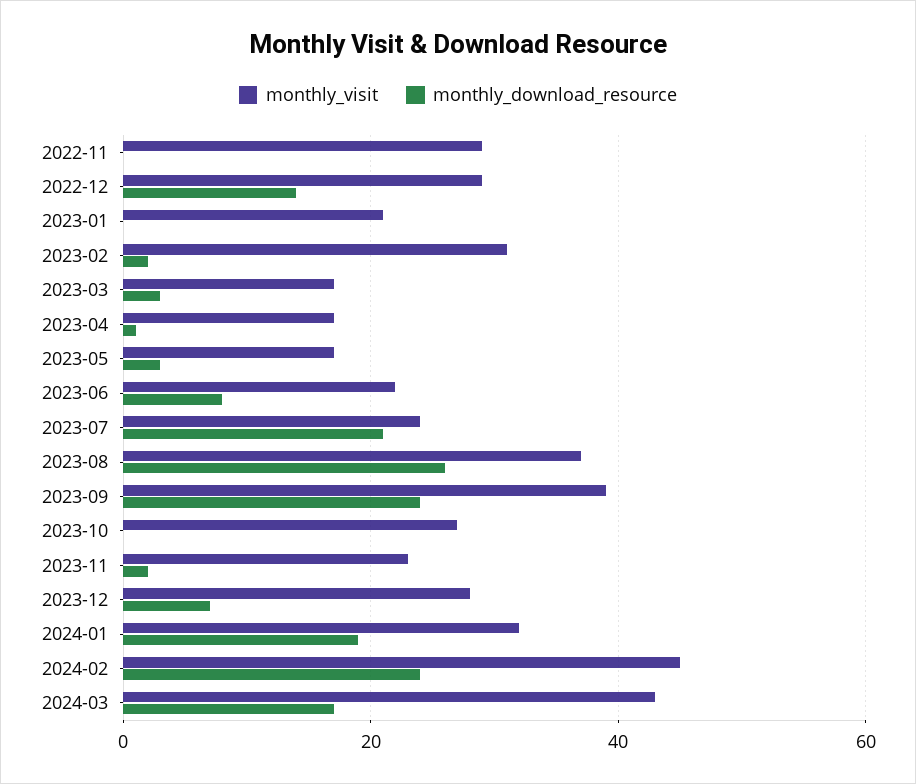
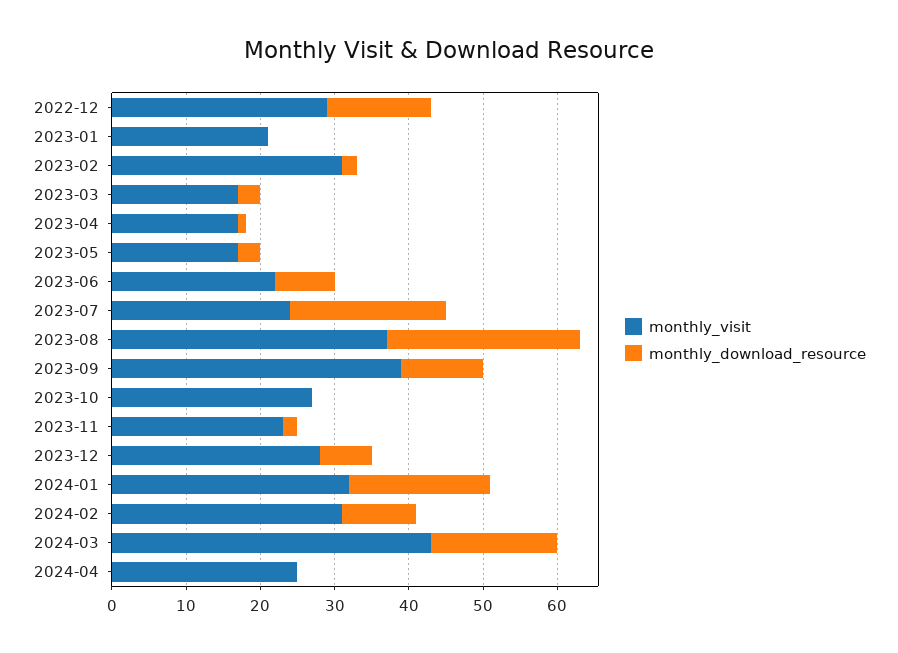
monthly_visit, 2022-11: 30 -> none
monthly_download_resource, 2022-11: 0 -> none
monthly_download_resource, 2023-09: 25 -> 10
monthly_visit, 2024-02: 45 -> 30
monthly_download_resource, 2024-02: 25 -> 10
monthly_visit, 2024-04: none -> 25
monthly_download_resource, 2024-04: none -> 0

